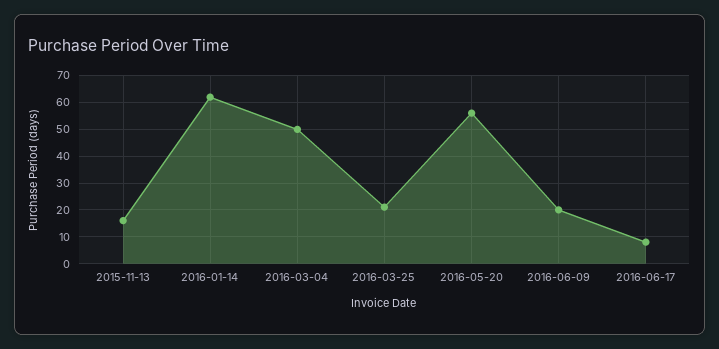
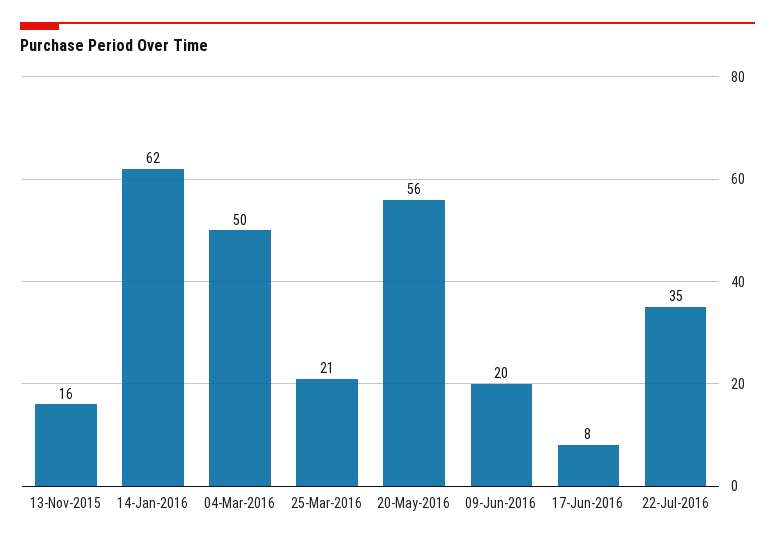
22-Jul-2016: none -> 35

